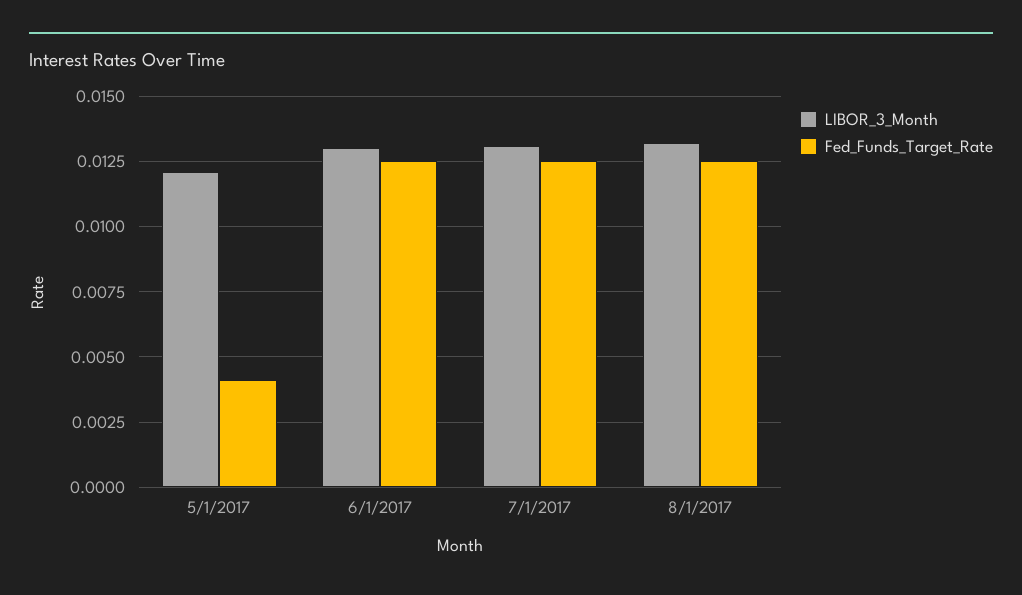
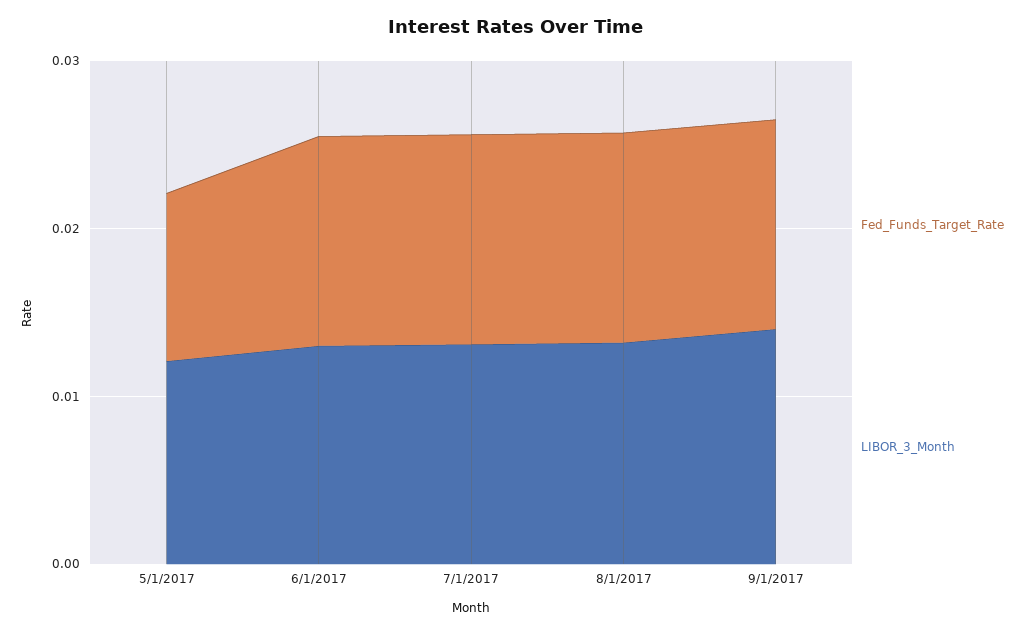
Fed_Funds_Target_Rate, 5/1/2017: 0.004 -> 0.01
Fed_Funds_Target_Rate, 9/1/2017: none -> 0.012
LIBOR_3_Month, 9/1/2017: none -> 0.014

